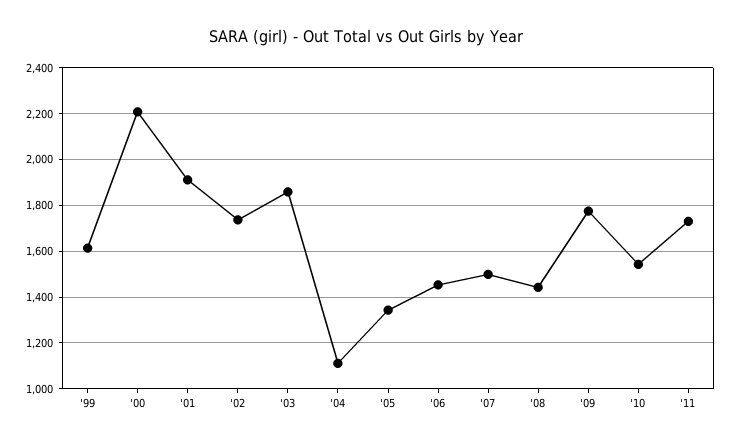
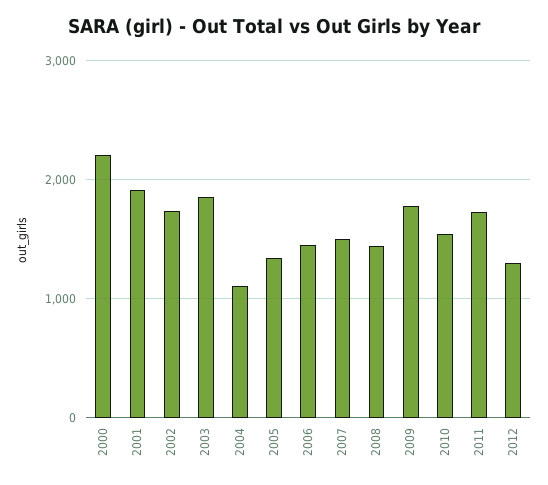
'99: 1600 -> none
2012: none -> 1300

